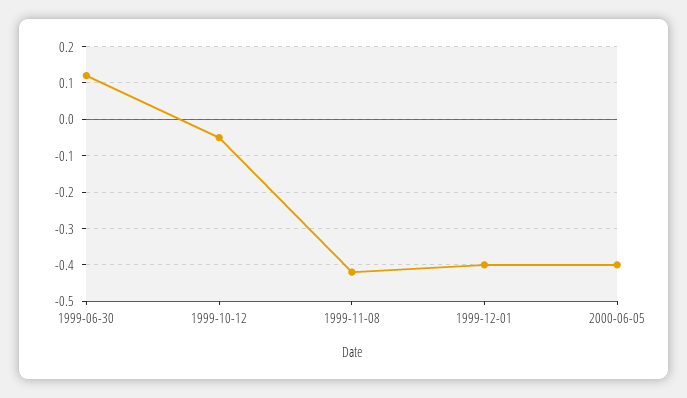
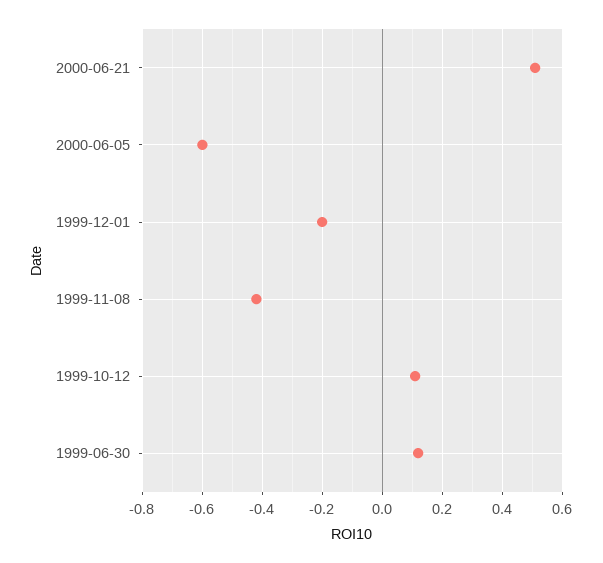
1999-10-12: -0.05 -> 0.1
1999-12-01: -0.4 -> -0.2
2000-06-05: -0.4 -> -0.6
2000-06-21: none -> 0.5

